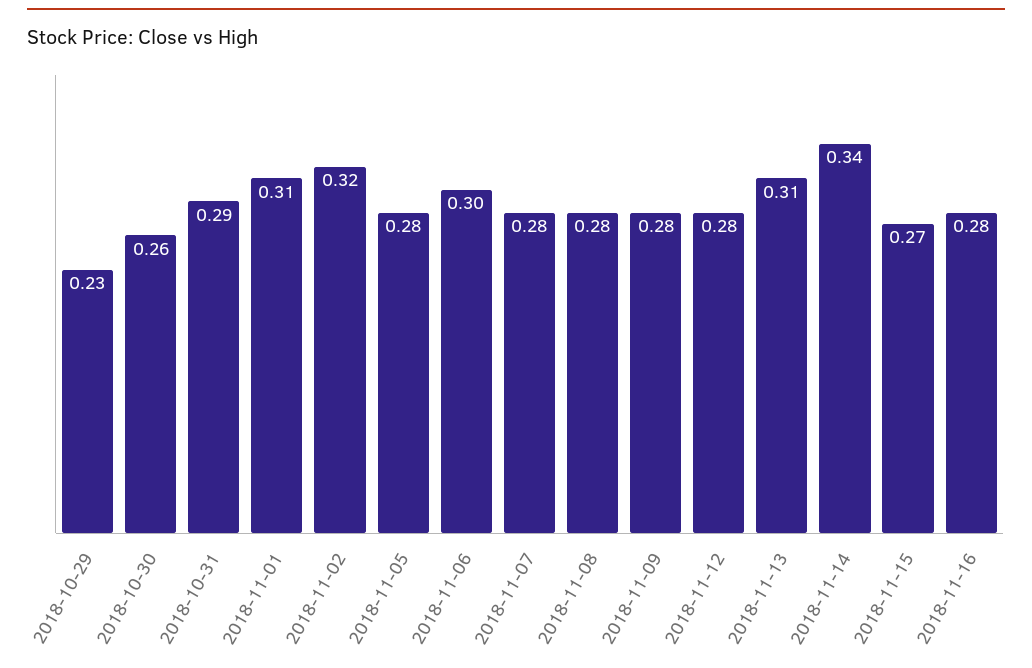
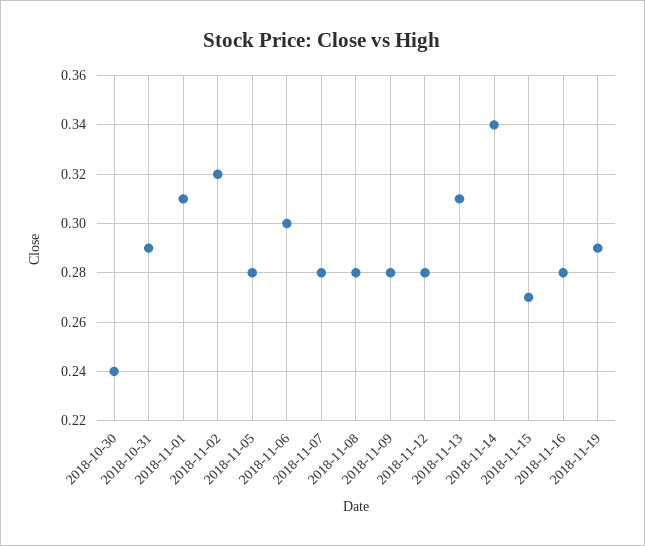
2018-10-29: 0.23 -> none
2018-10-30: 0.26 -> 0.24
2018-11-19: none -> 0.29

